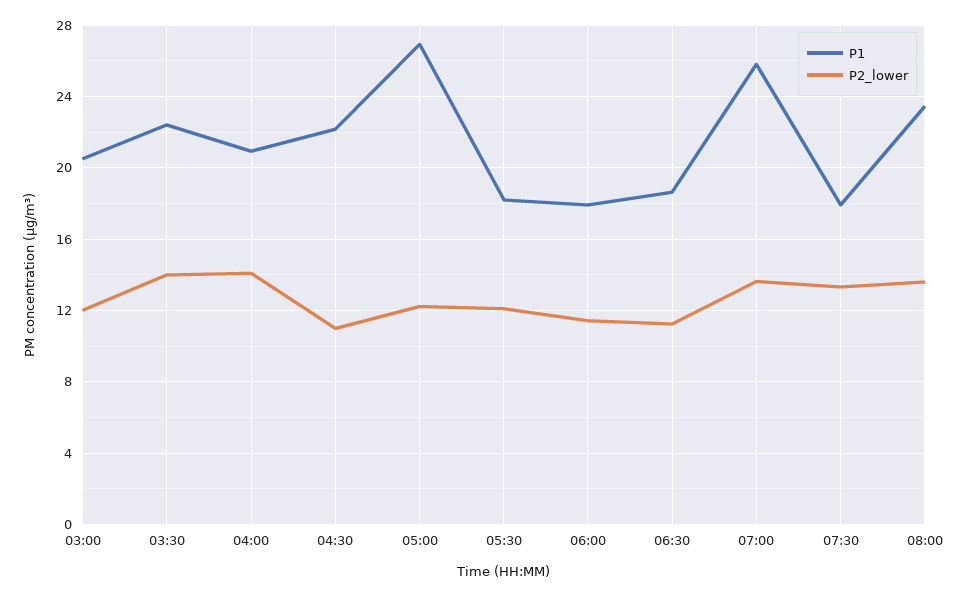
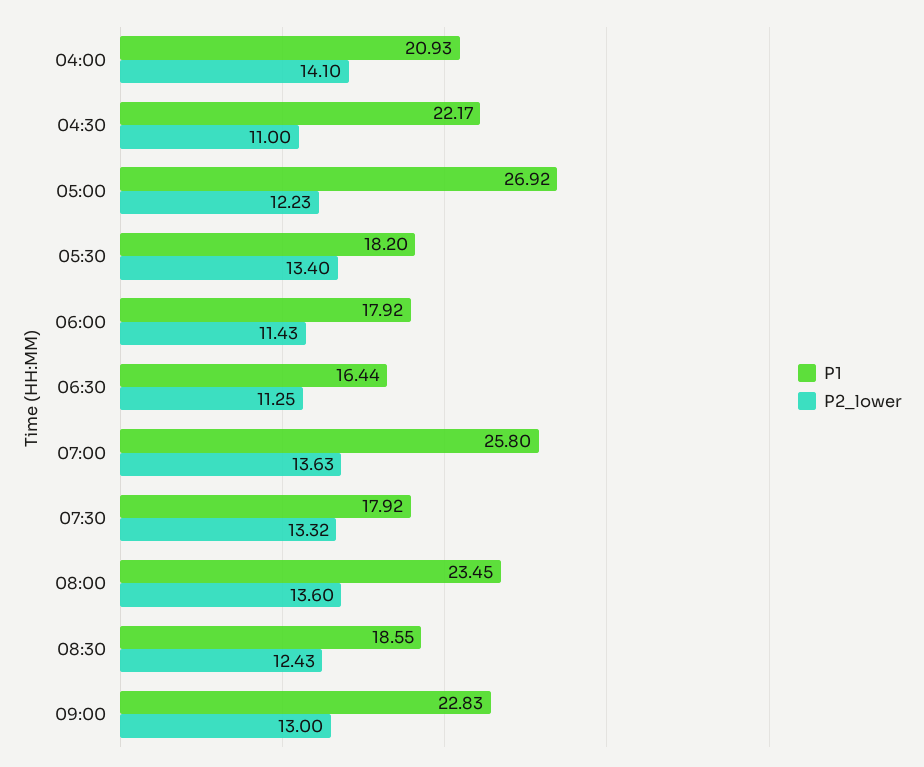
P1, 03:00: 20.5 -> none
P2_lower, 03:00: 12 -> none
P1, 03:30: 22.5 -> none
P2_lower, 03:30: 14 -> none
P2_lower, 05:30: 12 -> 13.4
P1, 06:30: 18.5 -> 16.44
P1, 08:30: none -> 18.55
P2_lower, 08:30: none -> 12.43
P1, 09:00: none -> 22.83
P2_lower, 09:00: none -> 13

